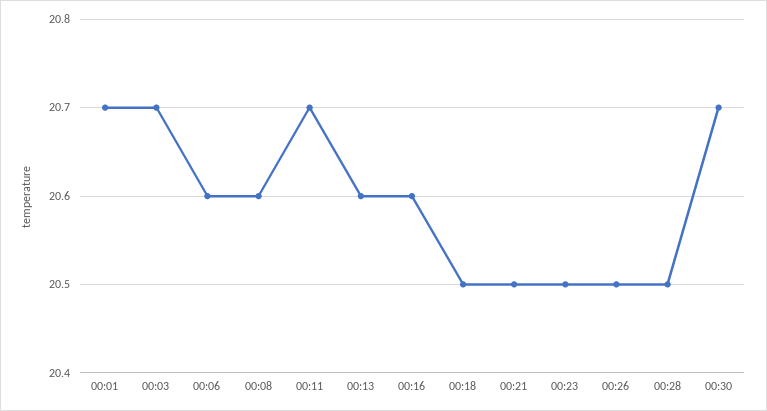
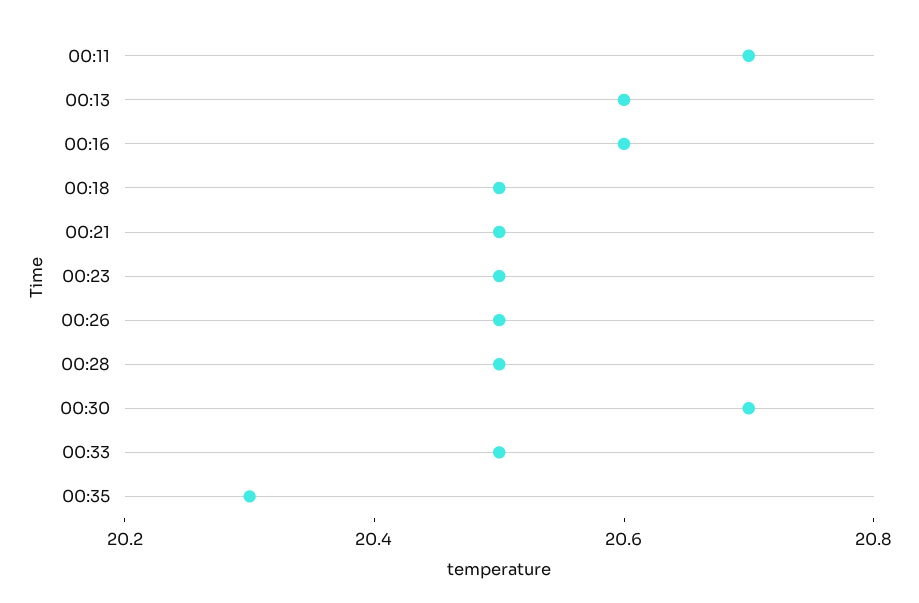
00:01: 20.7 -> none
00:03: 20.7 -> none
00:06: 20.6 -> none
00:08: 20.6 -> none
00:33: none -> 20.5
00:35: none -> 20.3

